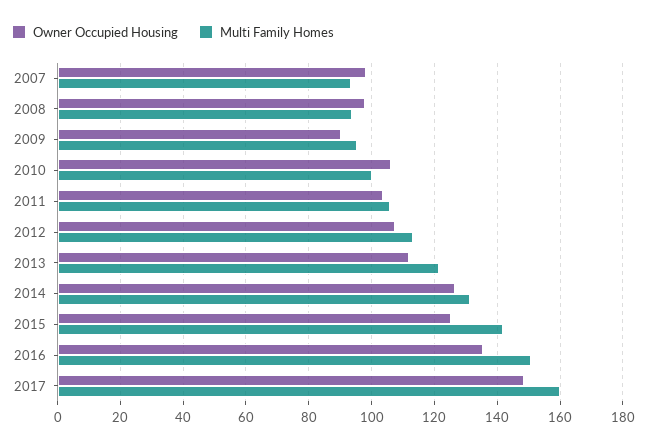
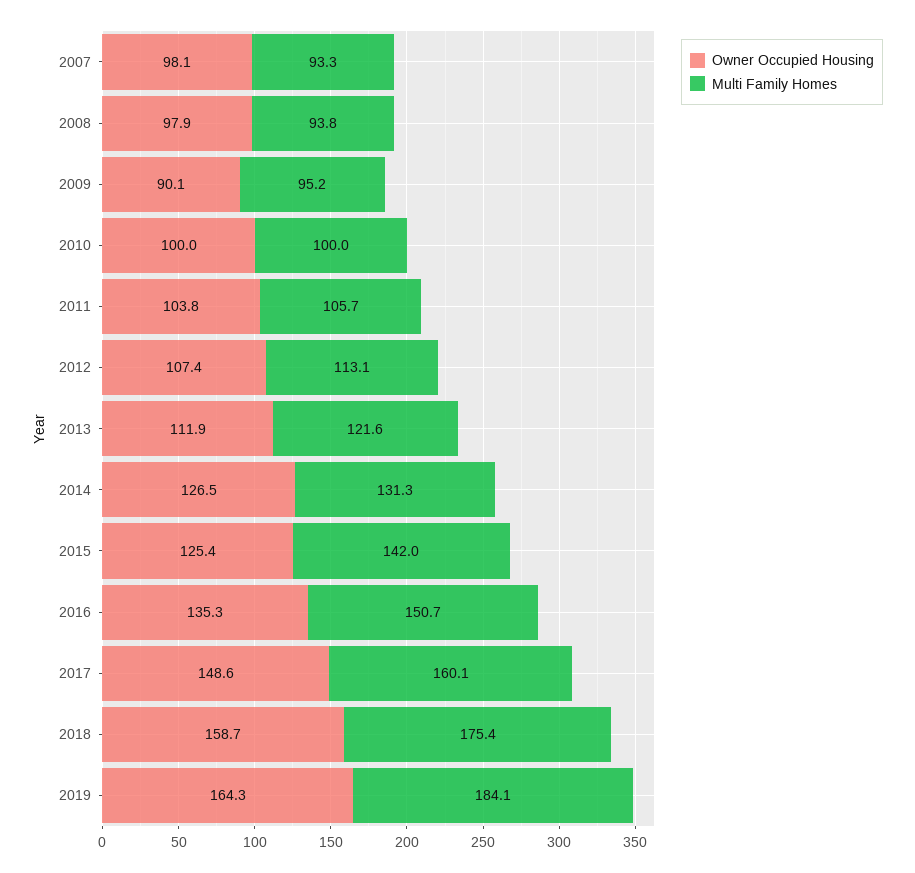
Owner Occupied Housing, 2010: 106 -> 100
Owner Occupied Housing, 2018: none -> 158.7
Multi Family Homes, 2018: none -> 175.4
Owner Occupied Housing, 2019: none -> 164.3
Multi Family Homes, 2019: none -> 184.1

